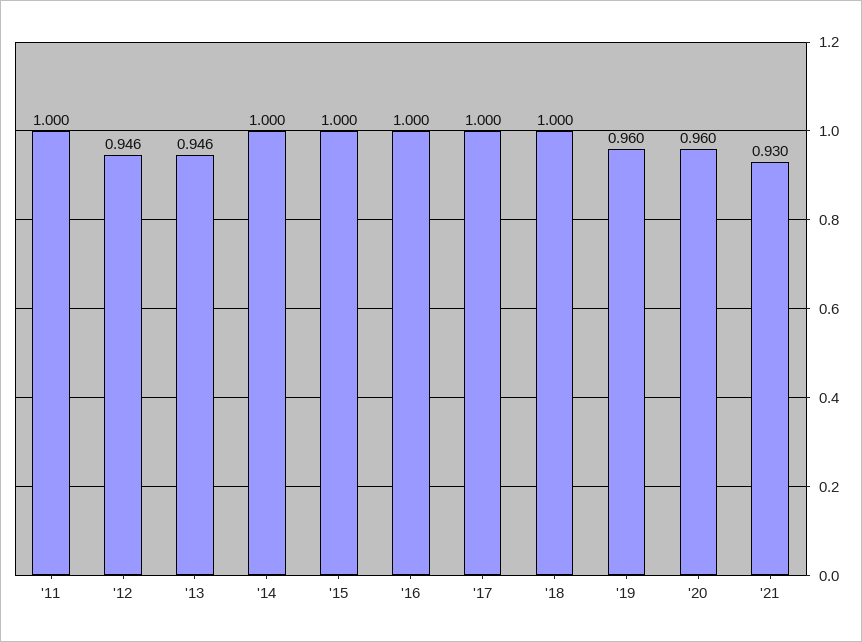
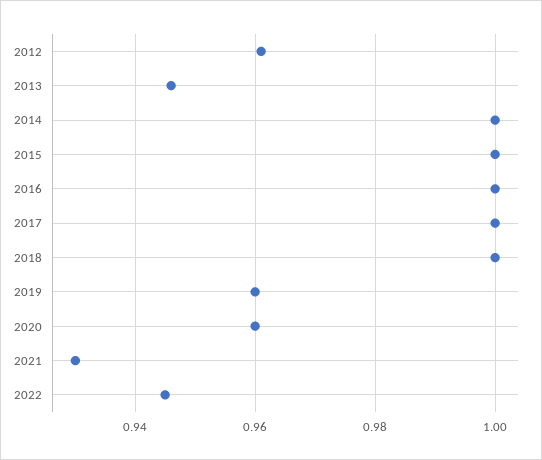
'11: 1 -> none
'12: 0.946 -> 0.96
2022: none -> 0.945

